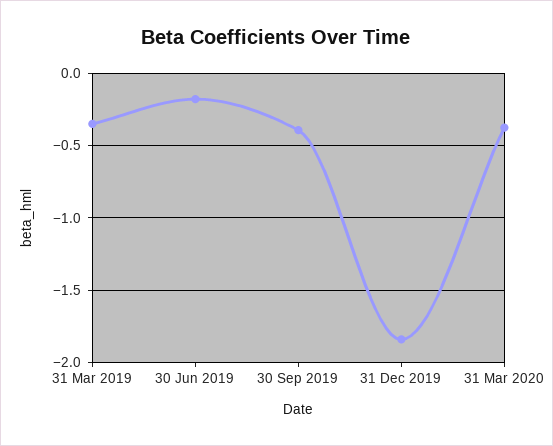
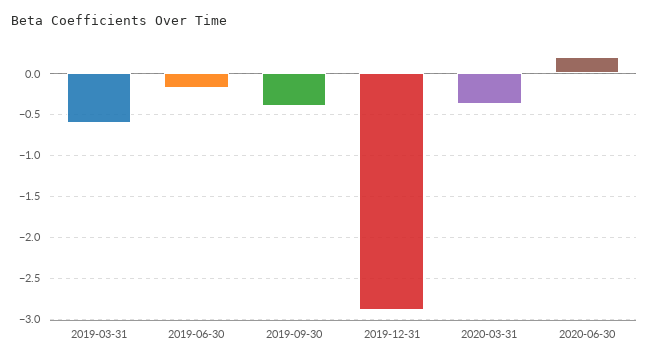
31 Mar 2019: -0.35 -> -0.6
31 Dec 2019: -1.85 -> -2.9
2020-06-30: none -> 0.2

